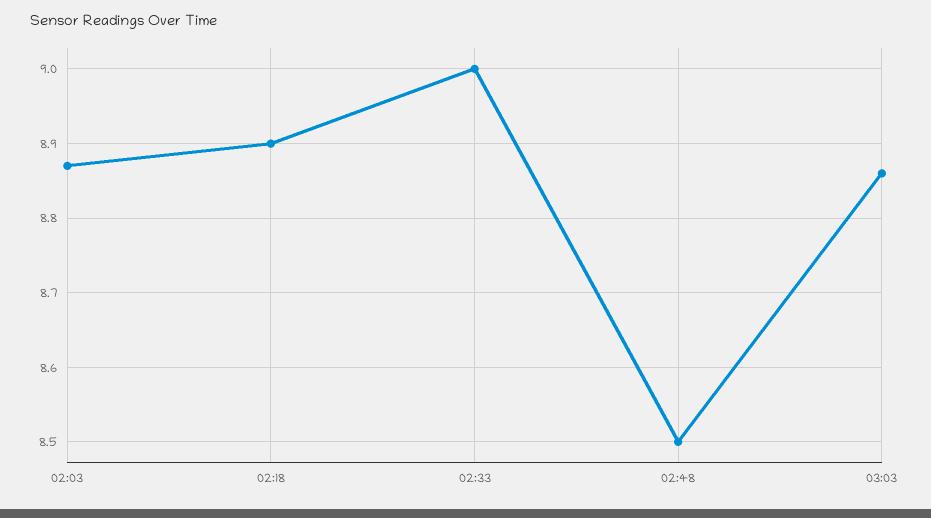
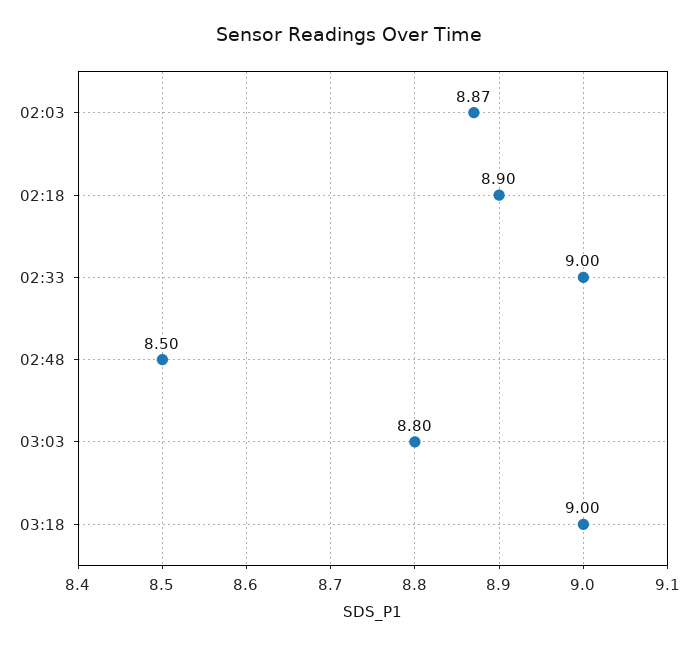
03:03: 8.86 -> 8.8
03:18: none -> 9

